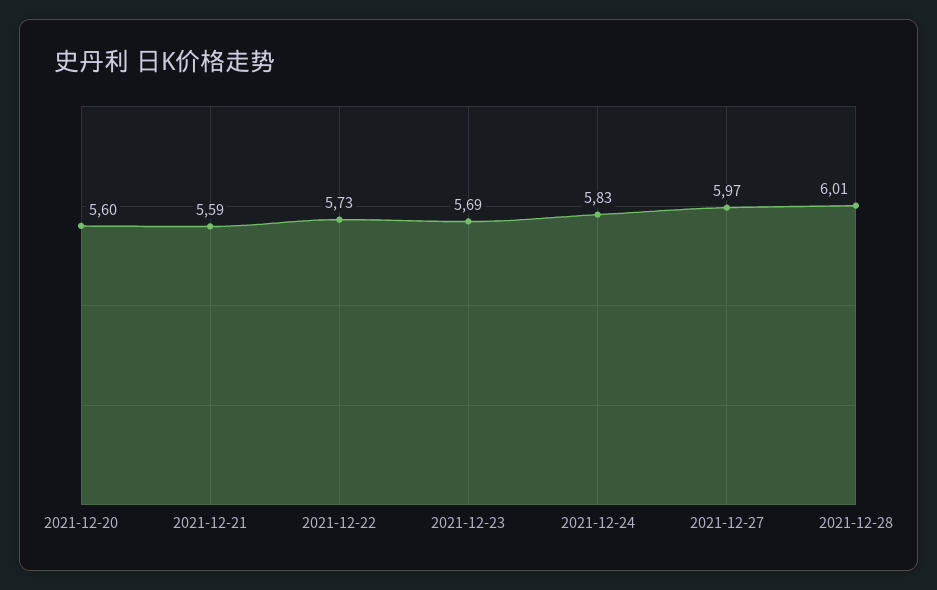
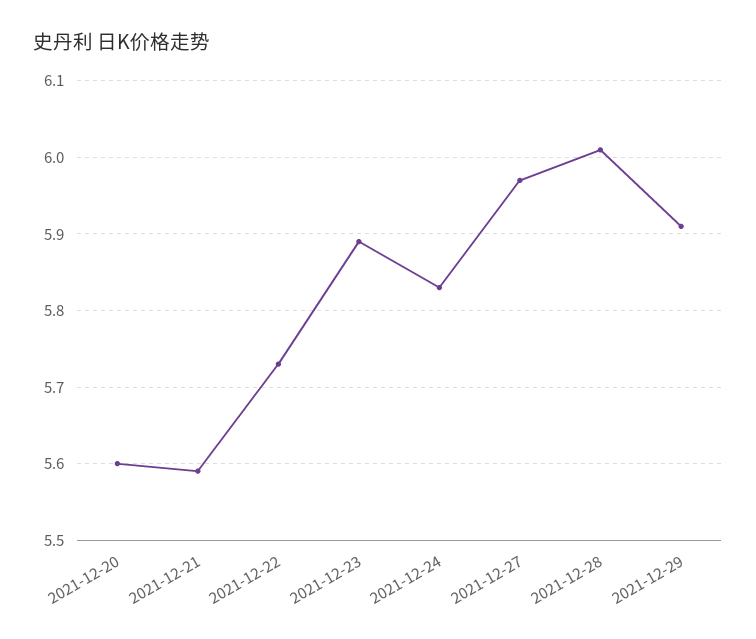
2021-12-23: 5.69 -> 5.89
2021-12-29: none -> 5.91

